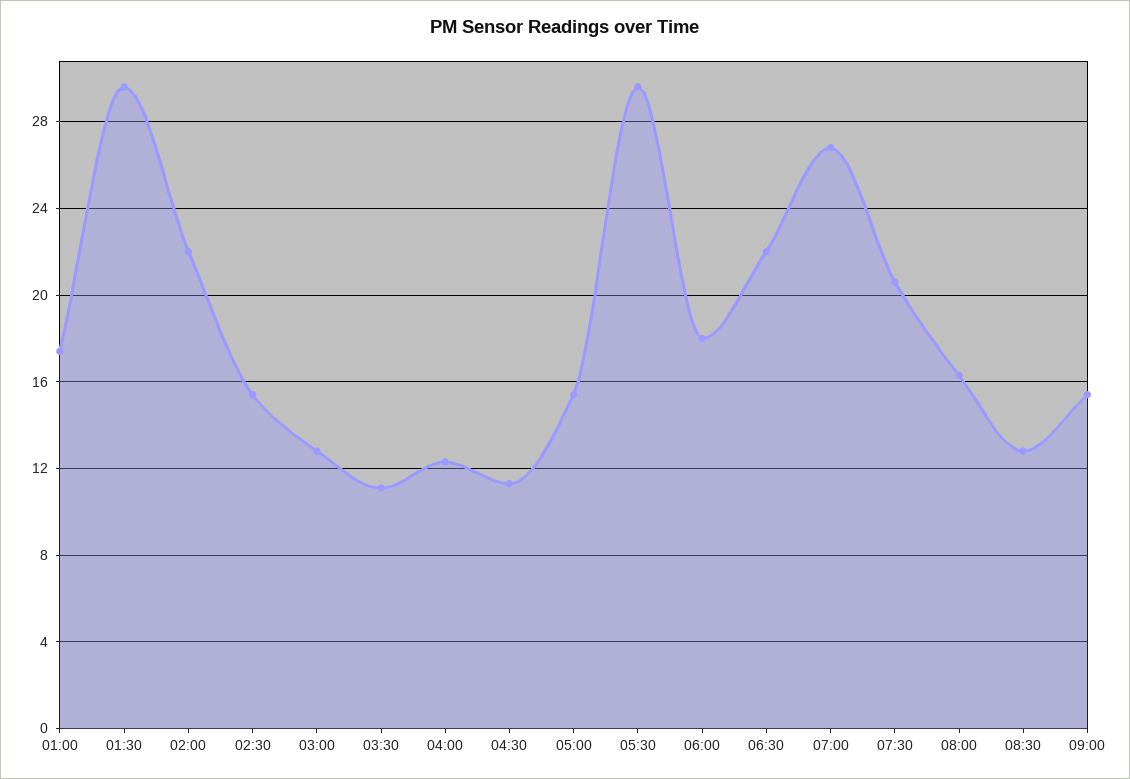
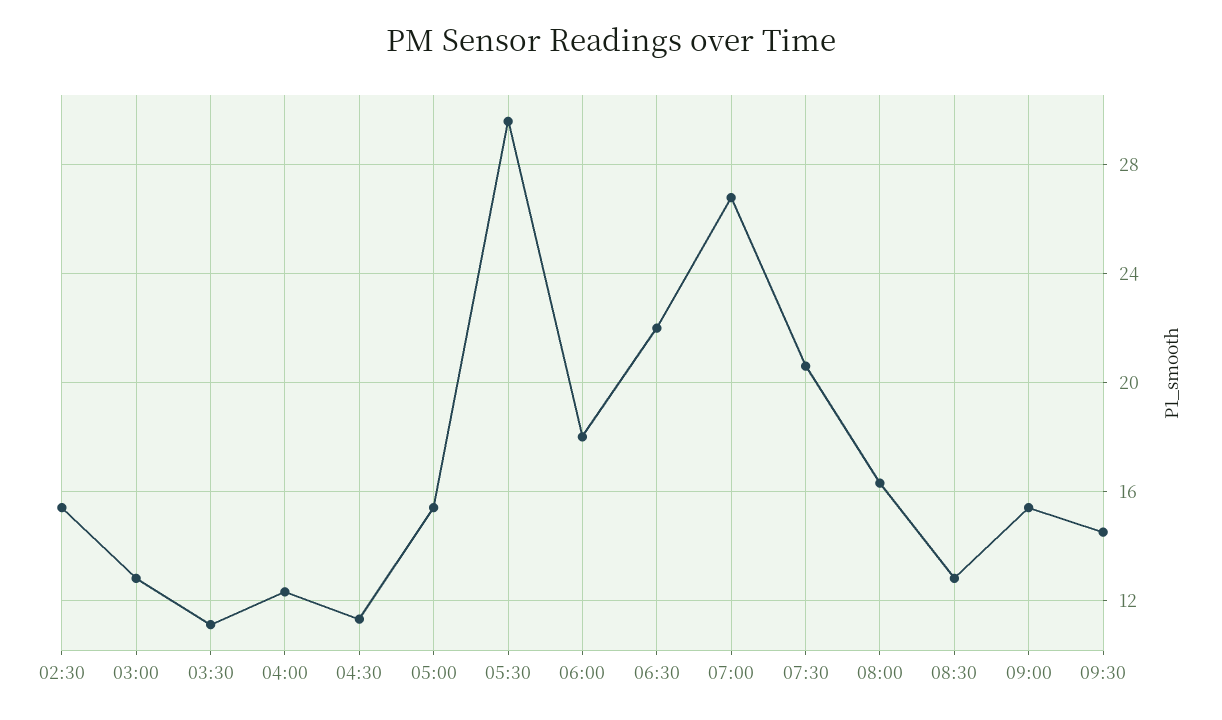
01:00: 17.5 -> none
01:30: 29.5 -> none
02:00: 22 -> none
09:30: none -> 14.5

